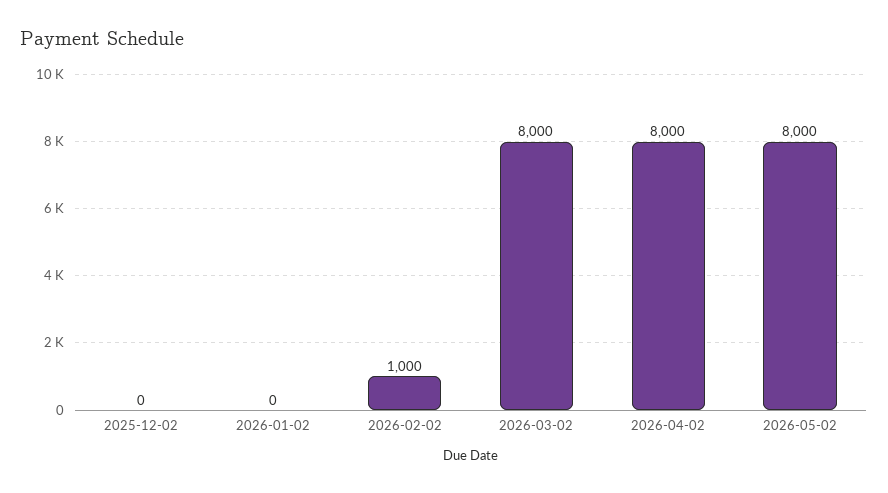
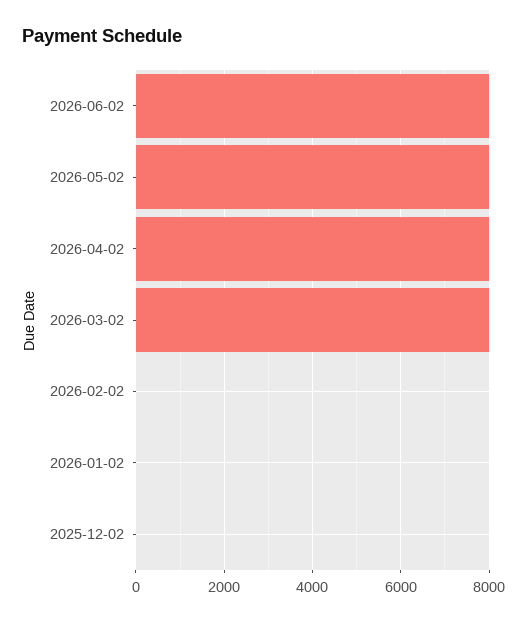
2026-02-02: 1000 -> 0
2026-06-02: none -> 8000

